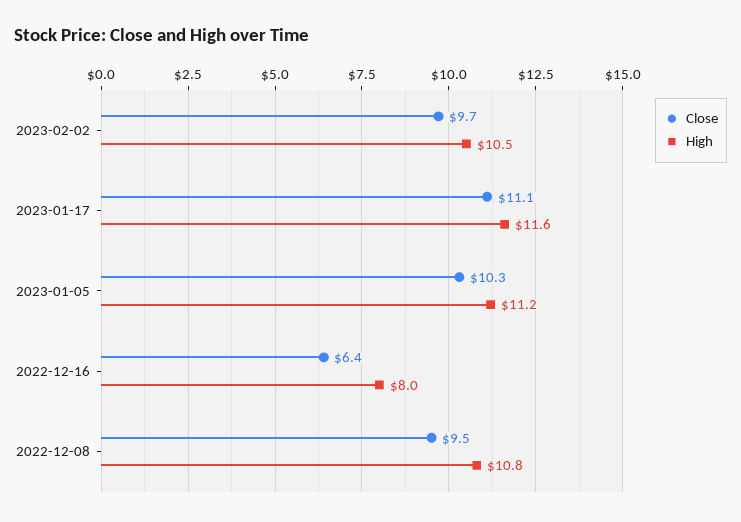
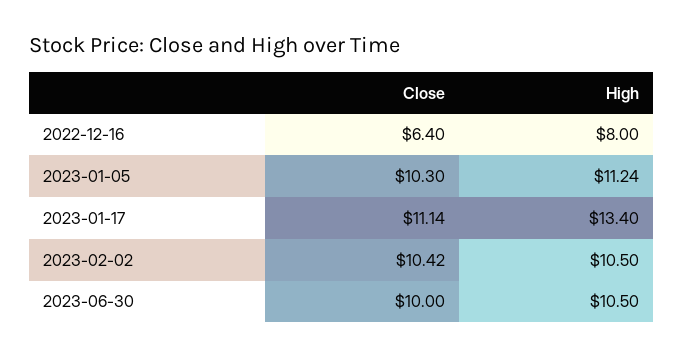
Close, 2023-02-02: 9.7 -> 10.42
High, 2023-01-17: 11.6 -> 13.4
Close, 2022-12-08: 9.5 -> none
High, 2022-12-08: 10.8 -> none
Close, 2023-06-30: none -> 10
High, 2023-06-30: none -> 10.5

